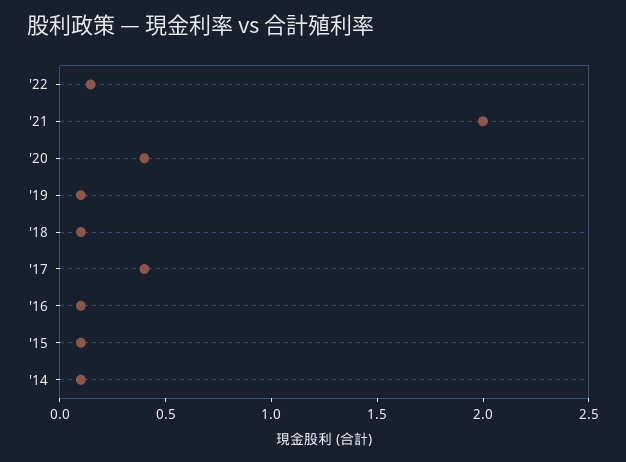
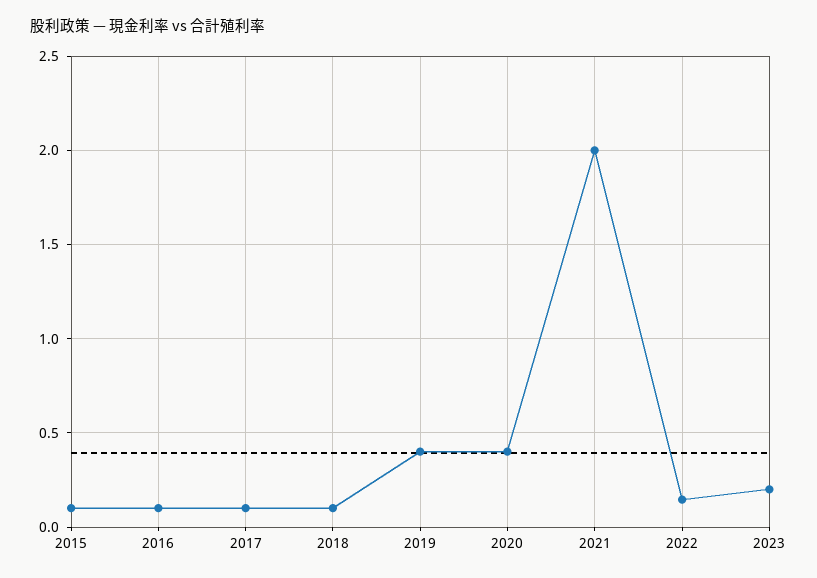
'19: 0.1 -> 0.4
'17: 0.4 -> 0.1
'14: 0.1 -> none
2023: none -> 0.2

